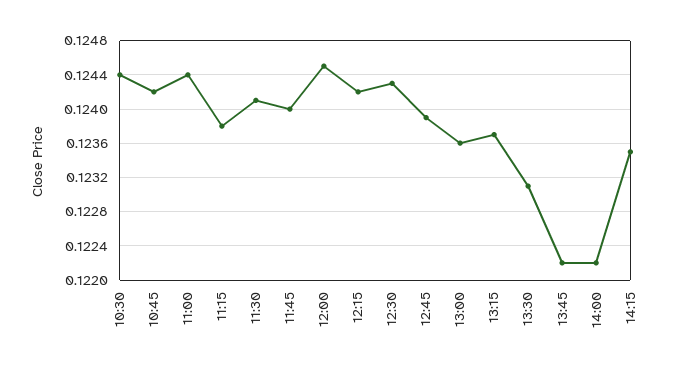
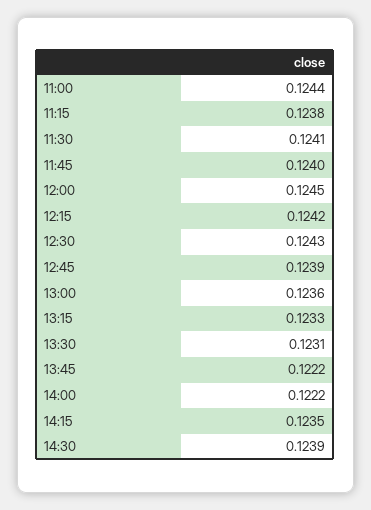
10:30: 0.1244 -> none
10:45: 0.1242 -> none
13:15: 0.1237 -> 0.1233
14:30: none -> 0.1239

